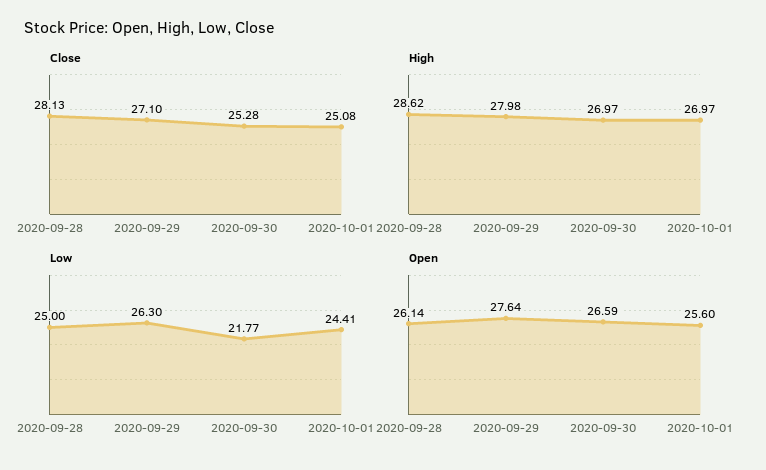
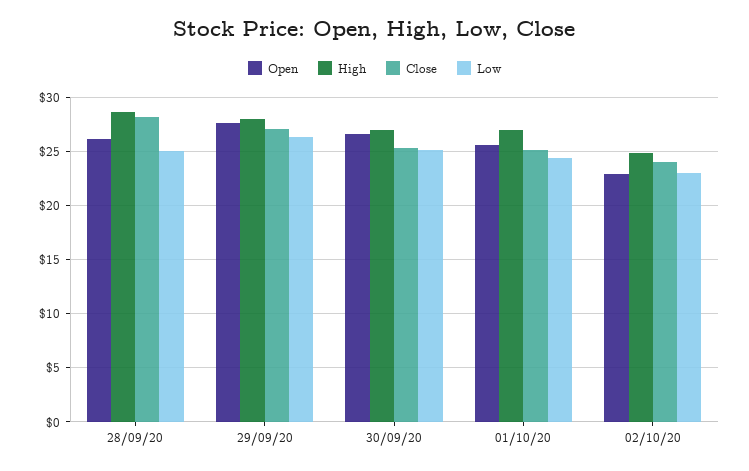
Low, 2020-09-30: 21.77 -> 25
Open, 02/10/20: none -> 23
High, 02/10/20: none -> 25
Close, 02/10/20: none -> 24
Low, 02/10/20: none -> 23

